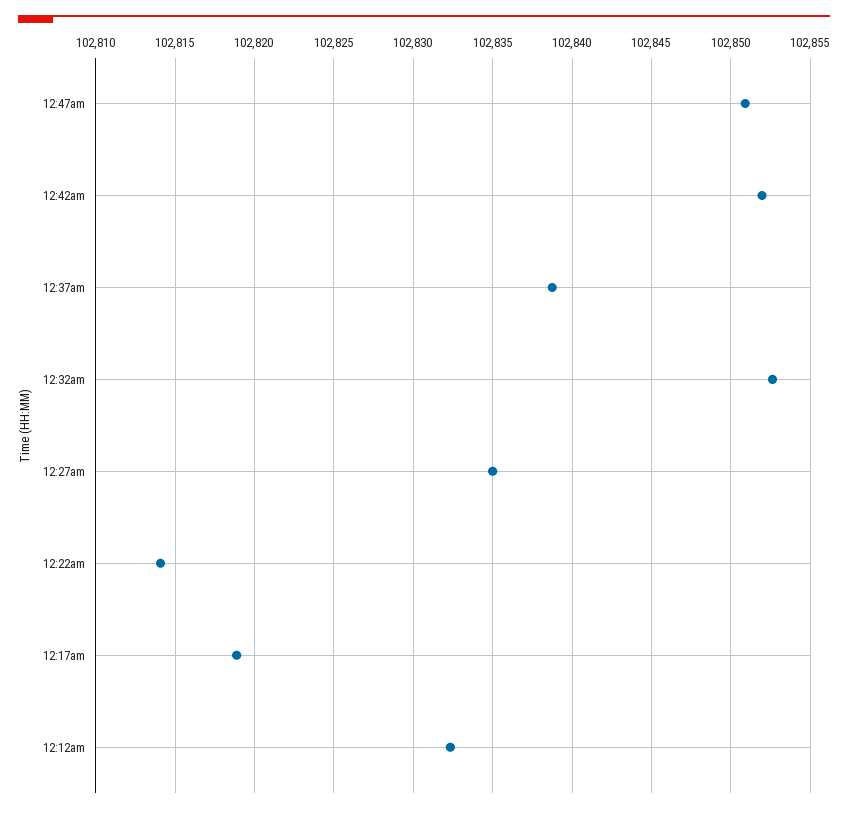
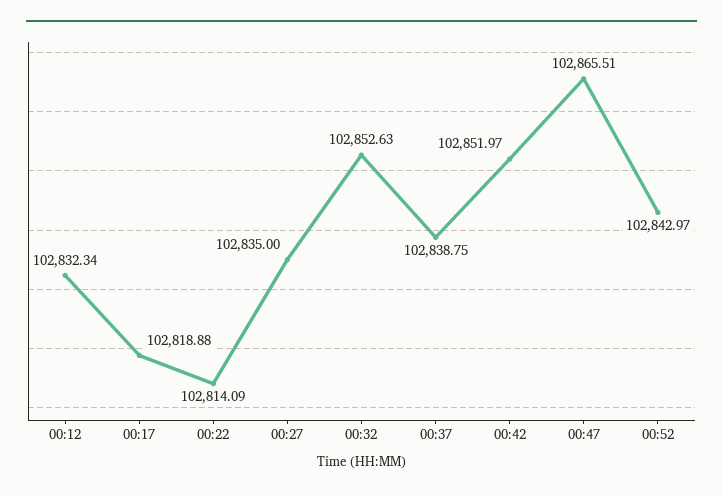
12:47am: 102851 -> 102865.51
00:52: none -> 102842.97

